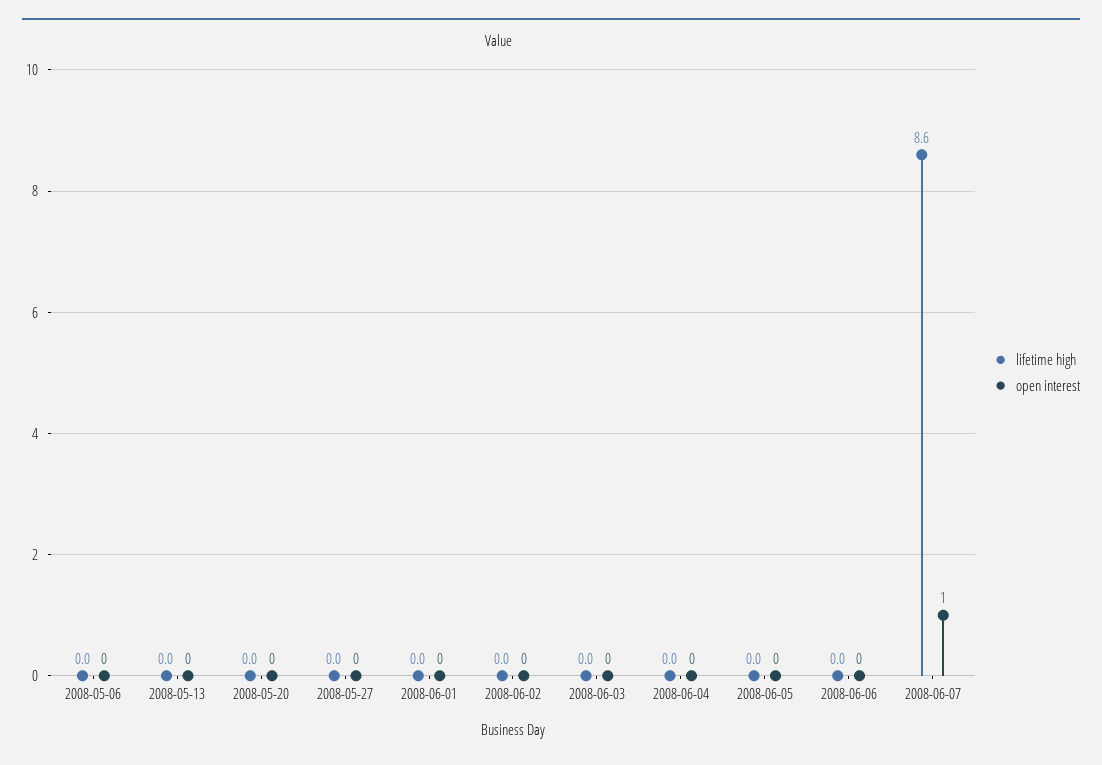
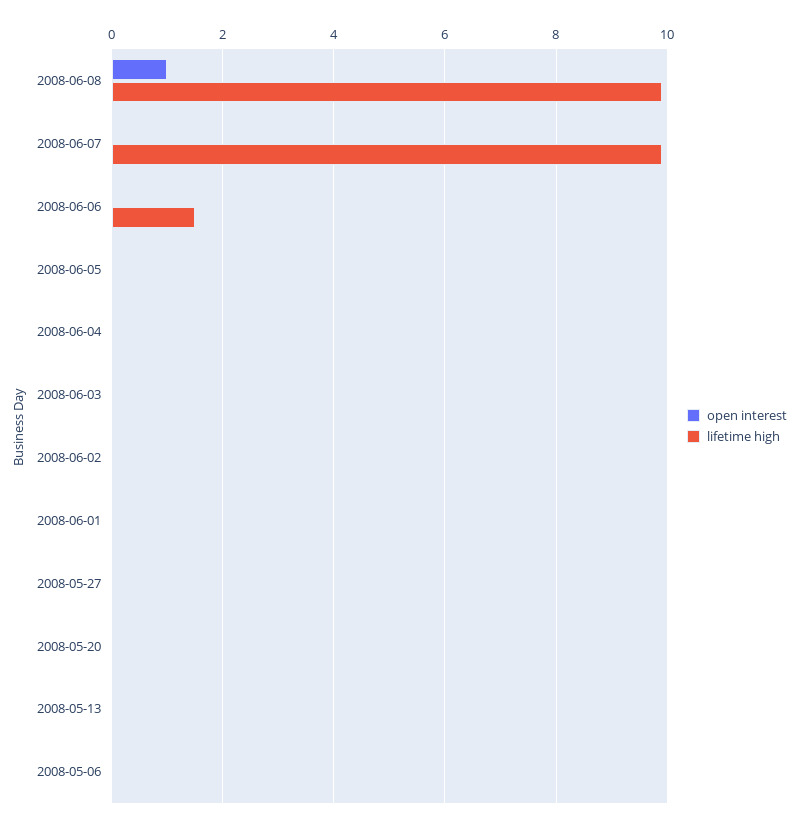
lifetime high, 2008-06-06: 0 -> 1.5
lifetime high, 2008-06-07: 8.6 -> 10
open interest, 2008-06-07: 1 -> 0
open interest, 2008-06-08: none -> 1
lifetime high, 2008-06-08: none -> 10

